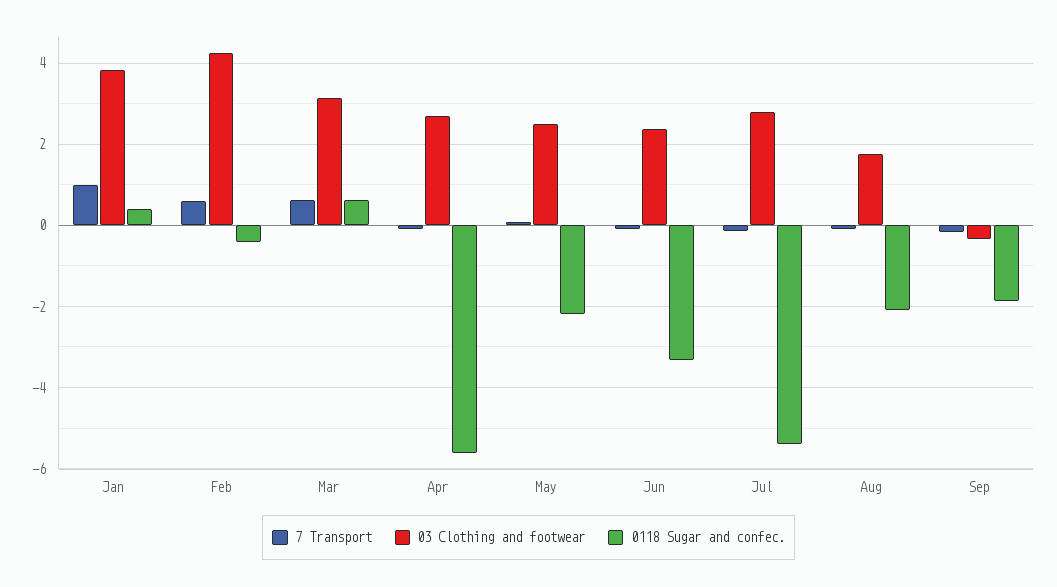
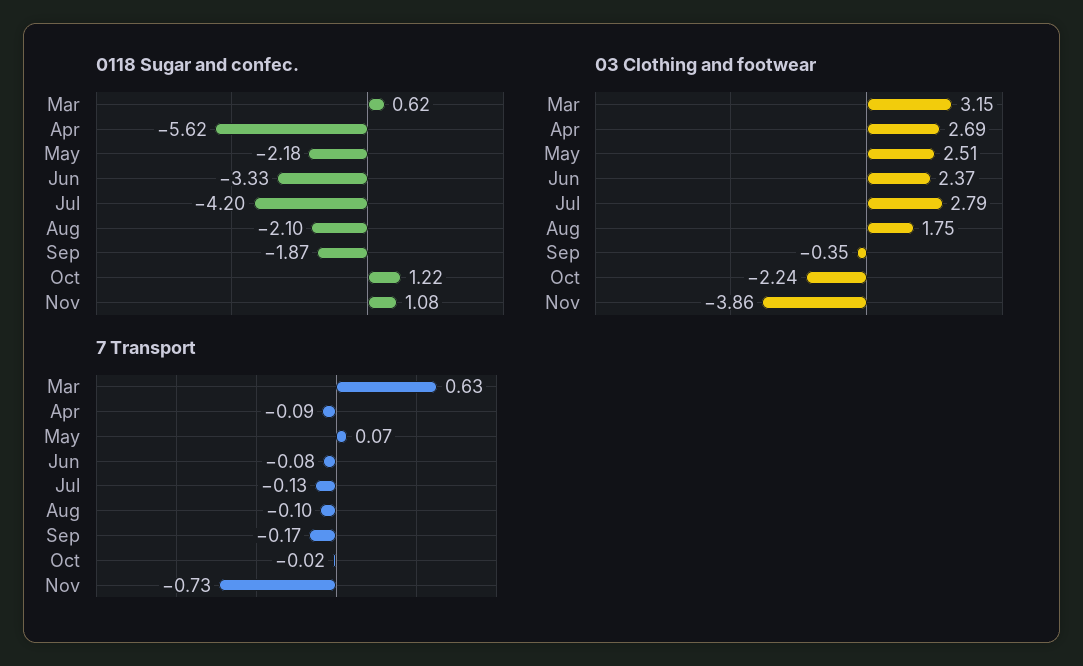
7 Transport, Jan: 1 -> none
03 Clothing and footwear, Jan: 3.8 -> none
0118 Sugar and confec., Jan: 0.4 -> none
7 Transport, Feb: 0.6 -> none
03 Clothing and footwear, Feb: 4.2 -> none
0118 Sugar and confec., Feb: -0.4 -> none
0118 Sugar and confec., Jul: -5.4 -> -4.2
0118 Sugar and confec., Oct: none -> 1.22
0118 Sugar and confec., Nov: none -> 1.08
03 Clothing and footwear, Oct: none -> -2.24
03 Clothing and footwear, Nov: none -> -3.86
7 Transport, Oct: none -> -0.02
7 Transport, Nov: none -> -0.73

